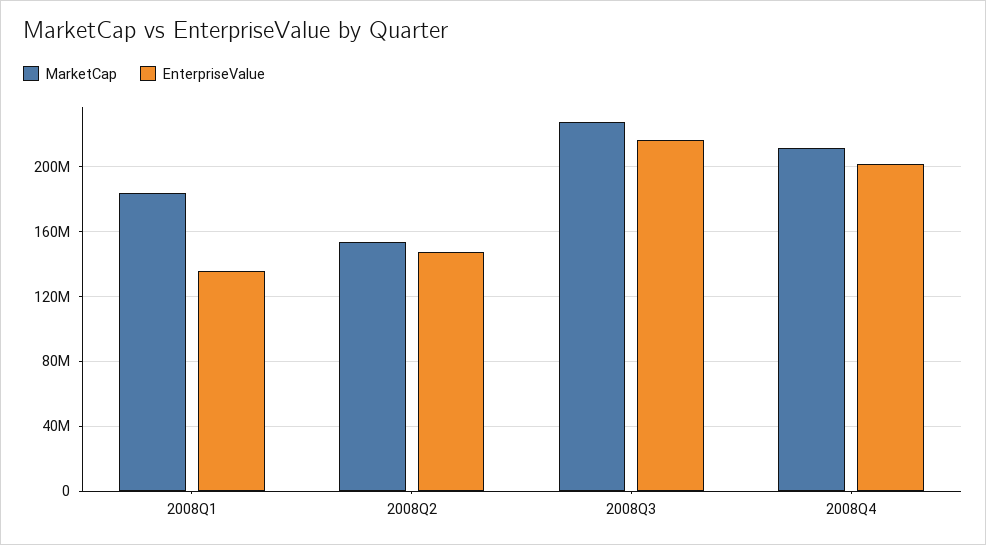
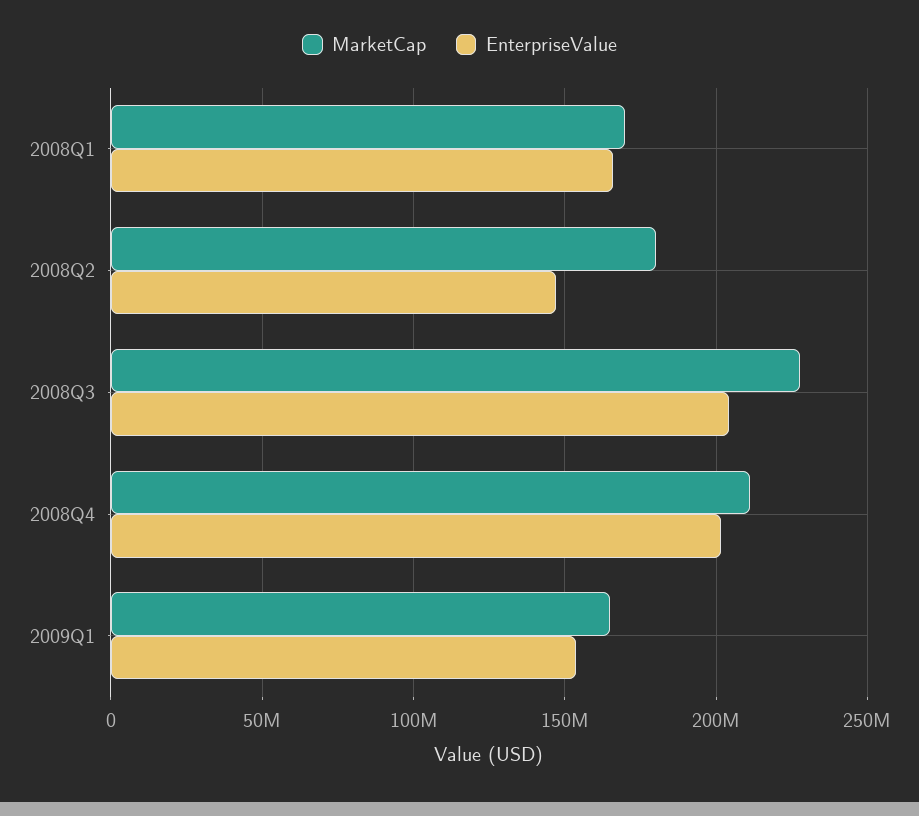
MarketCap, 2008Q1: 185000000 -> 170000000
EnterpriseValue, 2008Q1: 135000000 -> 165000000
MarketCap, 2008Q2: 155000000 -> 180000000
EnterpriseValue, 2008Q3: 215000000 -> 205000000
MarketCap, 2009Q1: none -> 165000000
EnterpriseValue, 2009Q1: none -> 155000000

